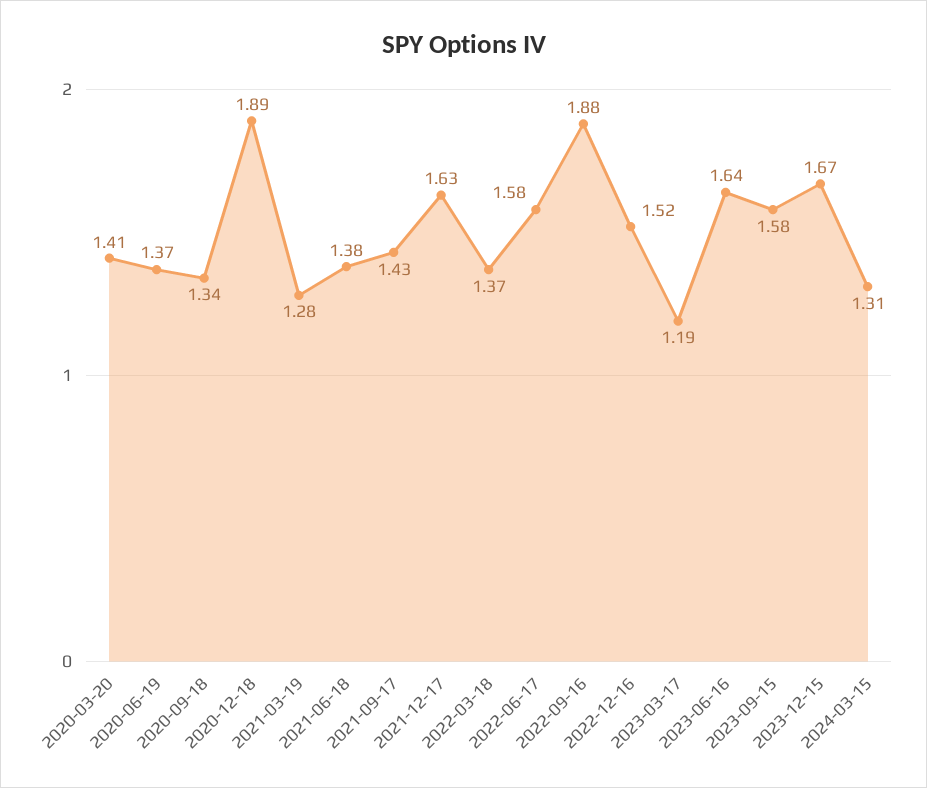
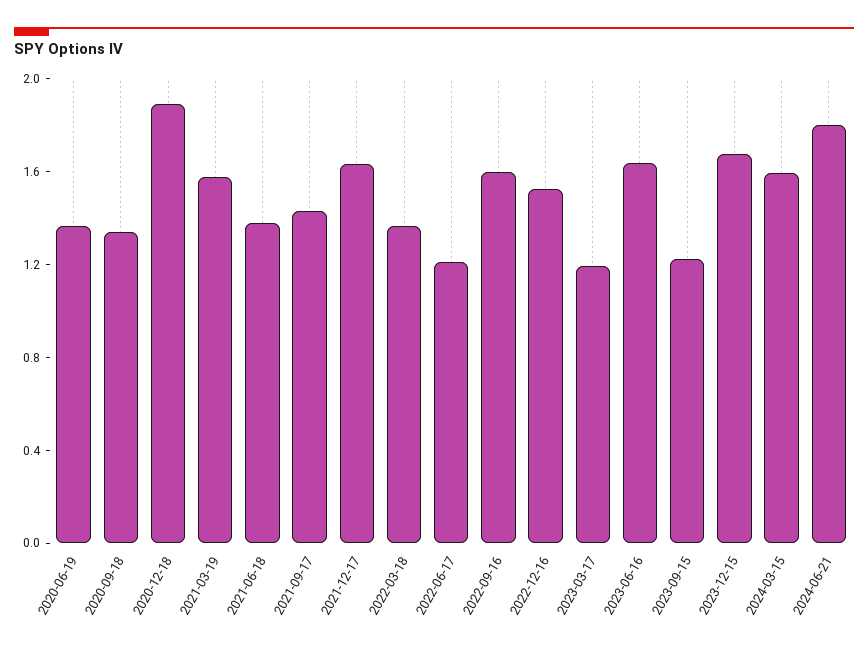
2020-03-20: 1.41 -> none
2021-03-19: 1.28 -> 1.6
2022-06-17: 1.58 -> 1.2
2022-09-16: 1.88 -> 1.6
2023-09-15: 1.58 -> 1.2
2024-03-15: 1.31 -> 1.6
2024-06-21: none -> 1.8

